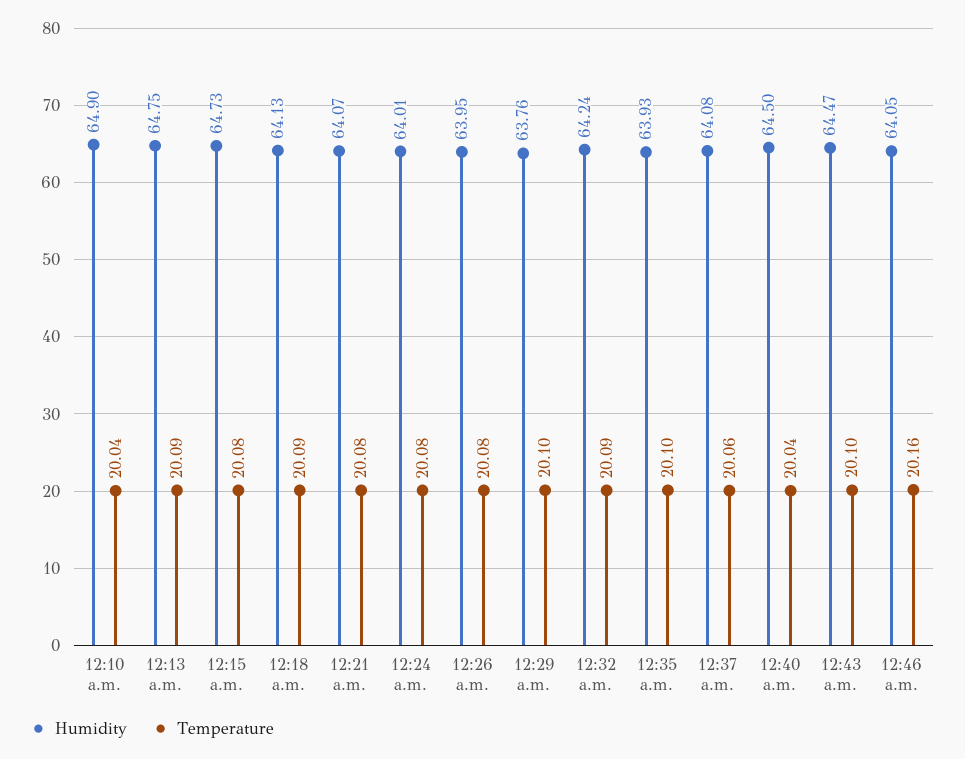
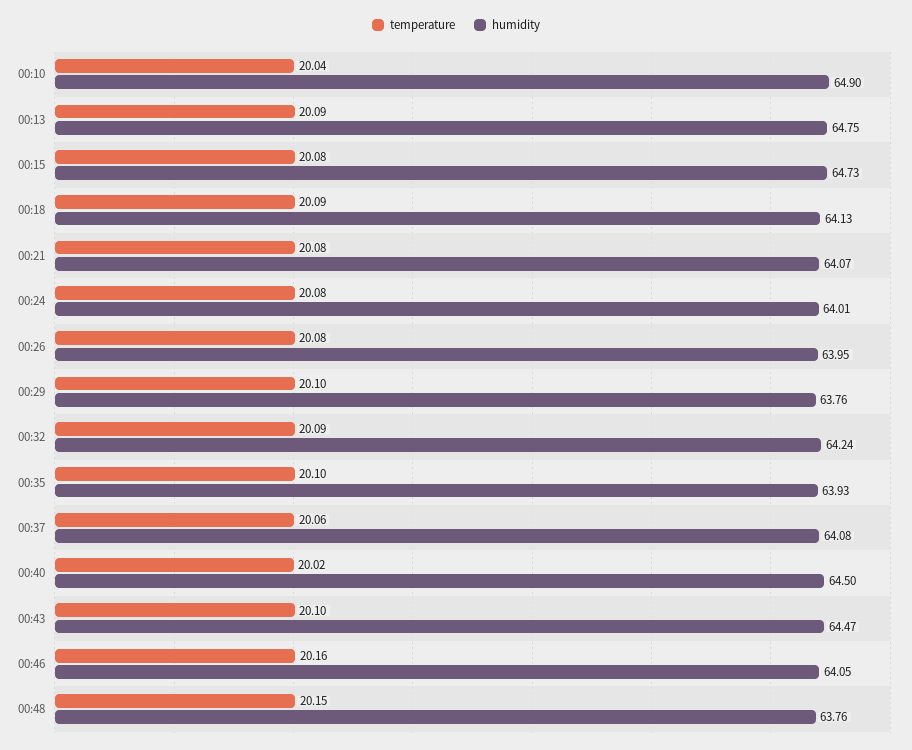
Temperature, 12:40 a.m.: 20.04 -> 20.02
Temperature, 00:48: none -> 20.15
Humidity, 00:48: none -> 63.76

